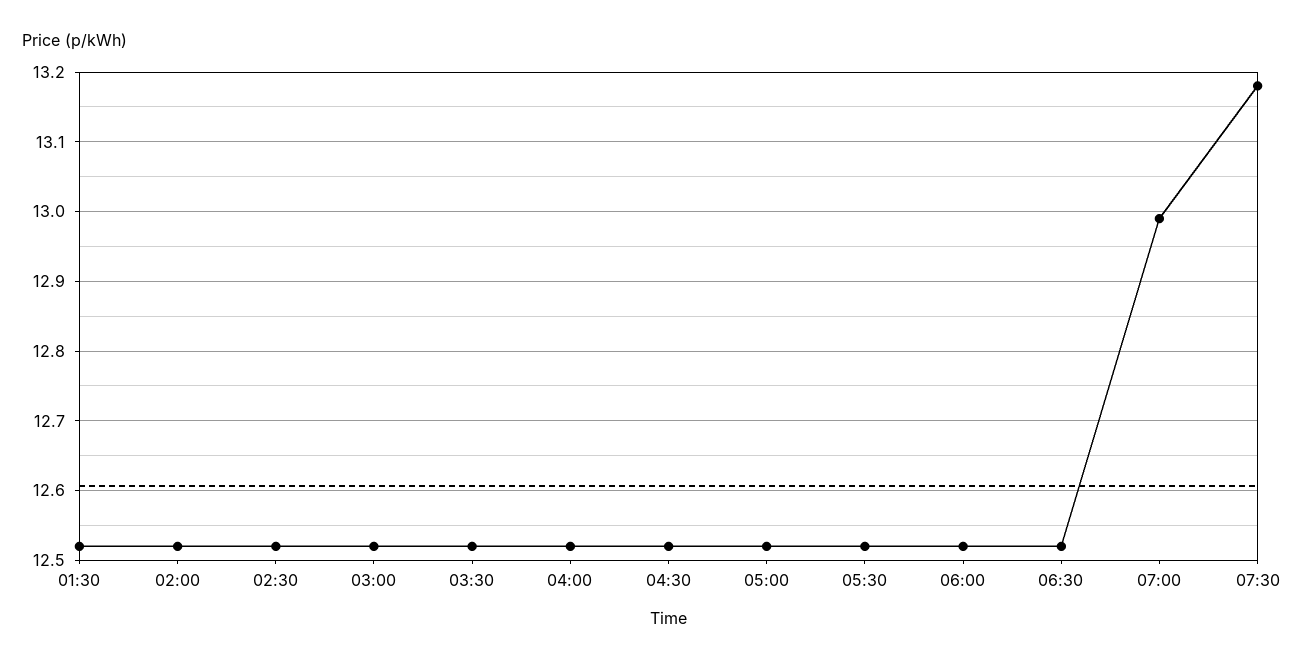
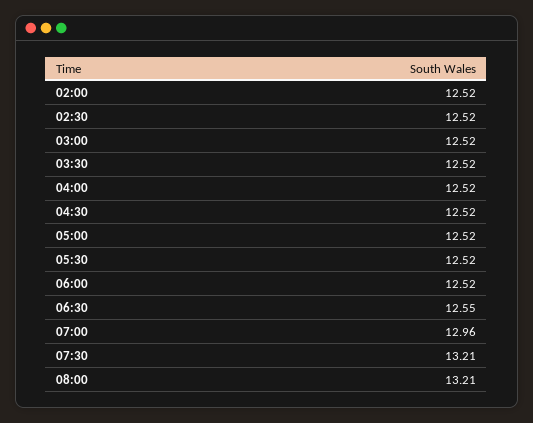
01:30: 12.52 -> none
06:30: 12.52 -> 12.55
07:00: 12.99 -> 12.96
07:30: 13.18 -> 13.21
08:00: none -> 13.21

